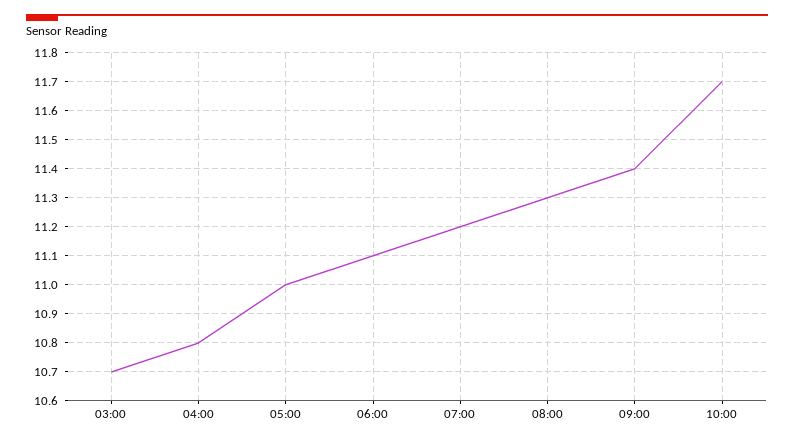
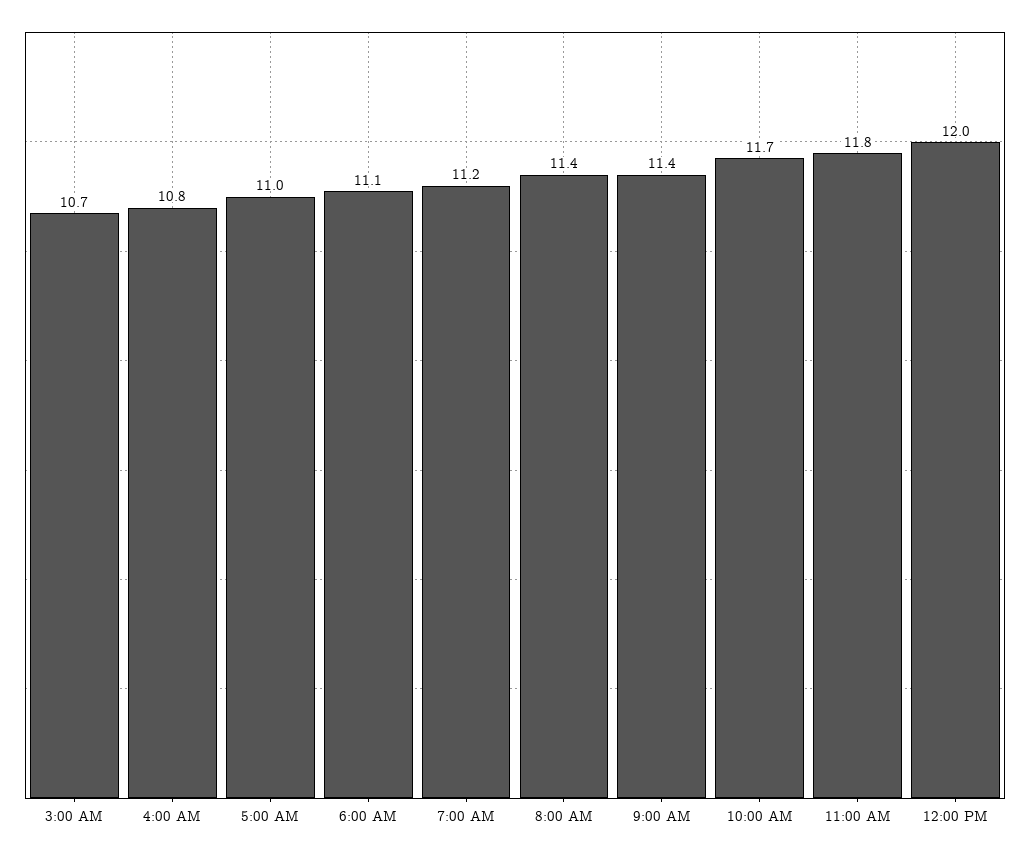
08:00: 11.3 -> 11.4
11:00 AM: none -> 11.8
12:00 PM: none -> 12

